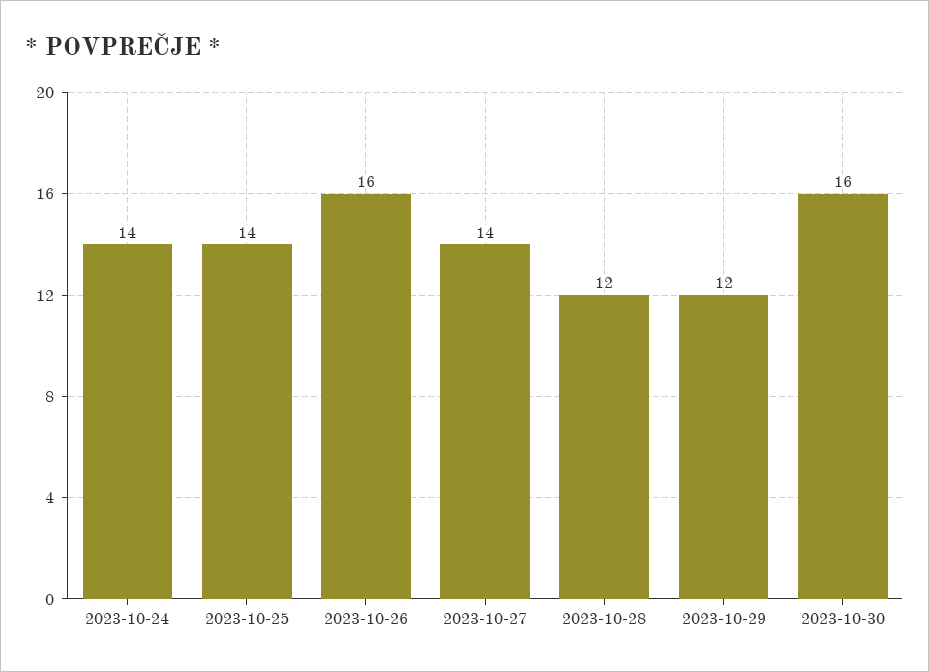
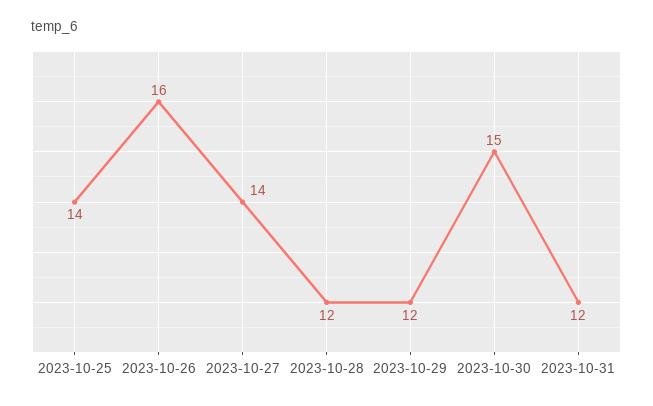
2023-10-24: 14 -> none
2023-10-30: 16 -> 15
2023-10-31: none -> 12

